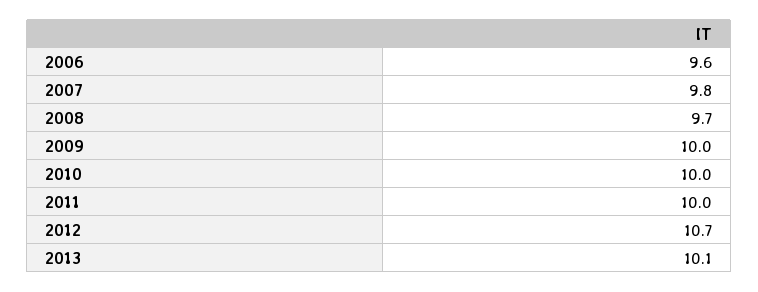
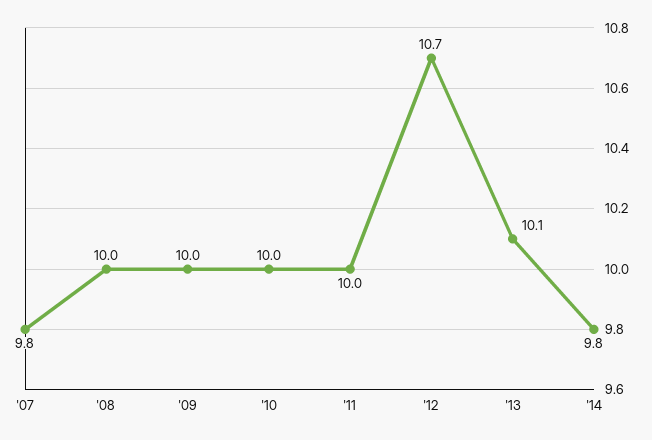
2006: 9.6 -> none
2008: 9.7 -> 10
'14: none -> 9.8

